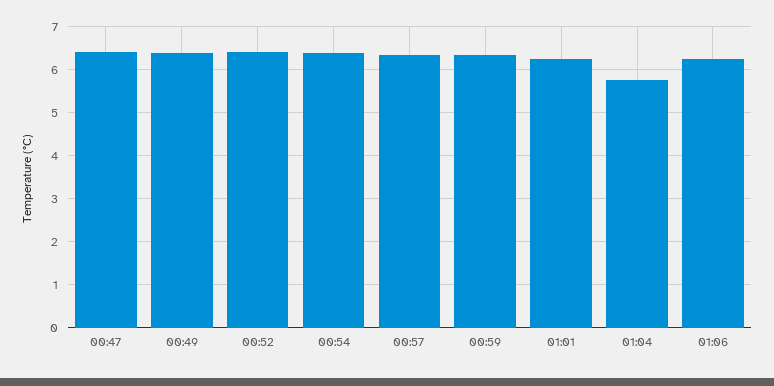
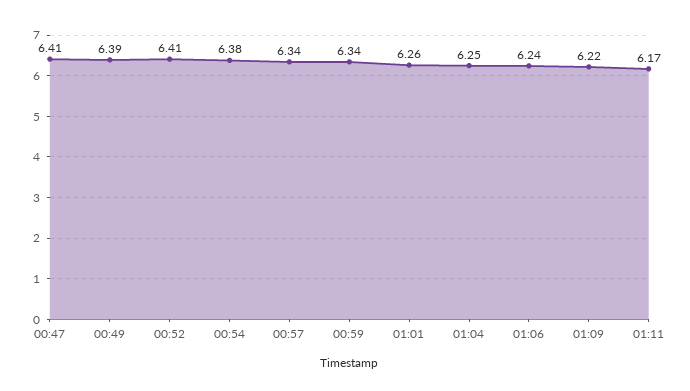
01:04: 5.8 -> 6.25
01:09: none -> 6.22
01:11: none -> 6.17

